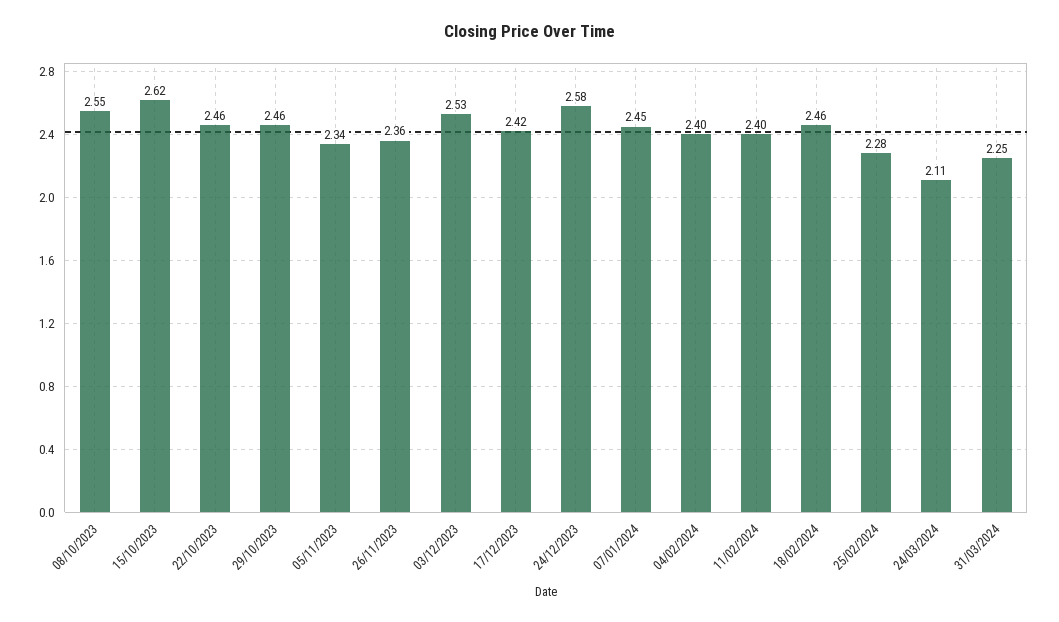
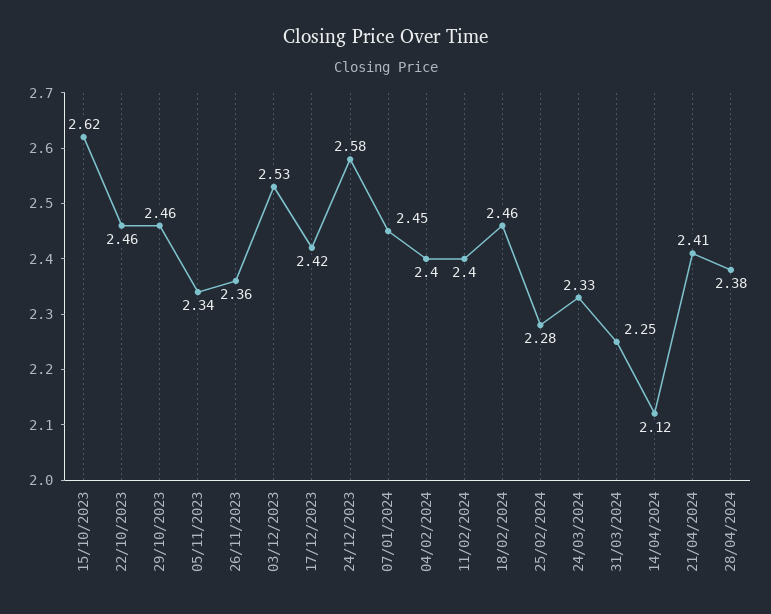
08/10/2023: 2.55 -> none
24/03/2024: 2.11 -> 2.33
14/04/2024: none -> 2.12
21/04/2024: none -> 2.41
28/04/2024: none -> 2.38

